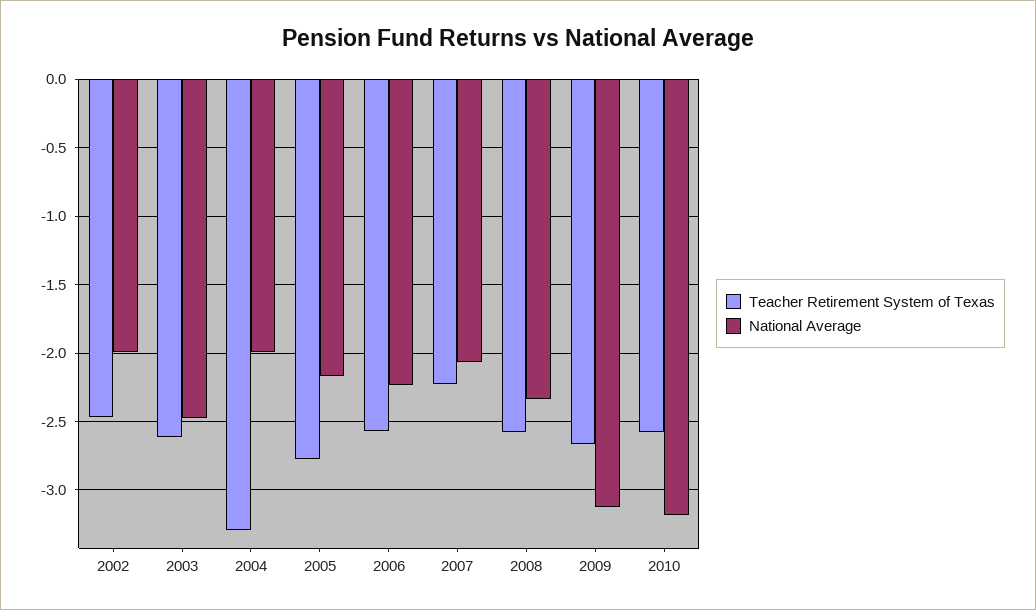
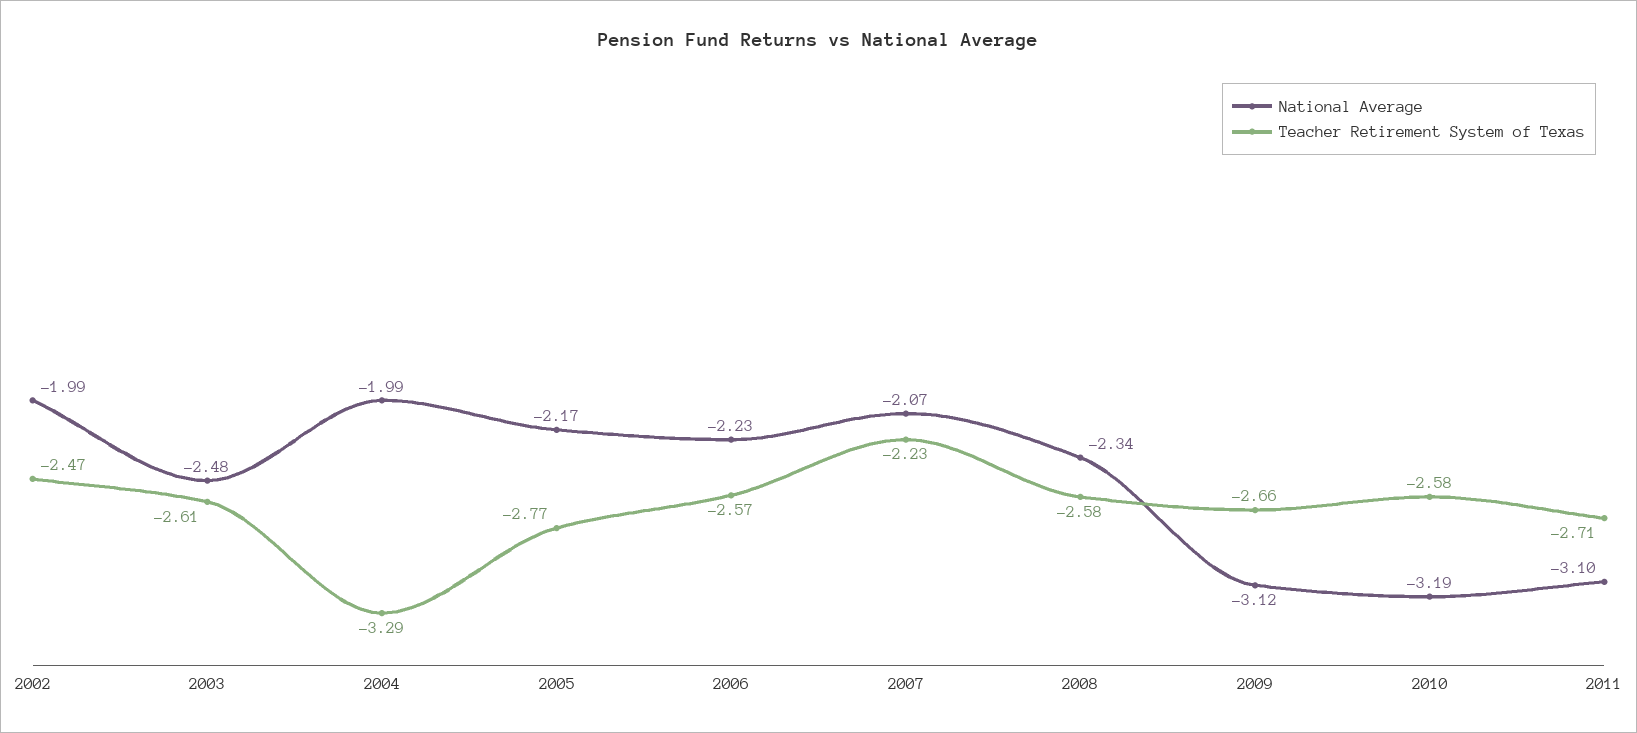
National Average, 2011: none -> -3.1
Teacher Retirement System of Texas, 2011: none -> -2.71

